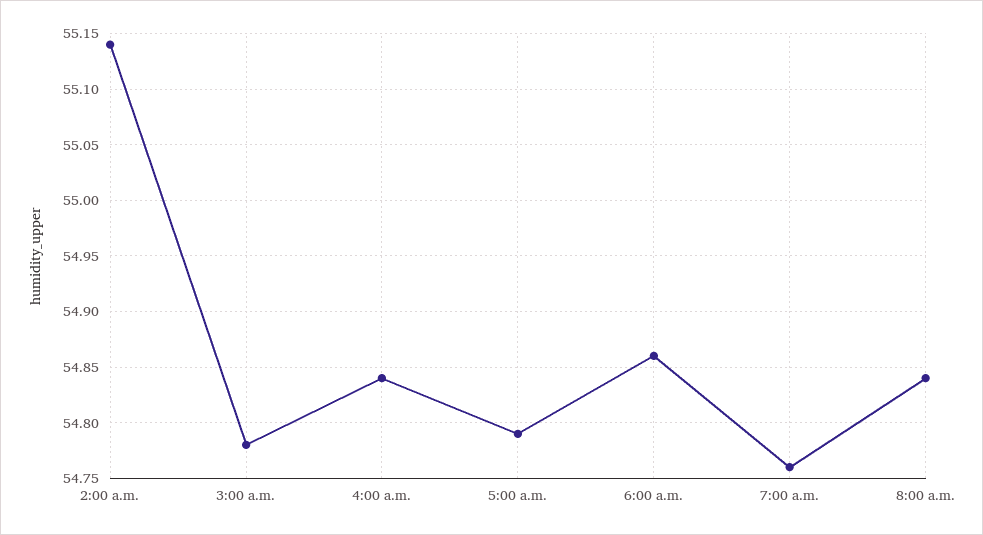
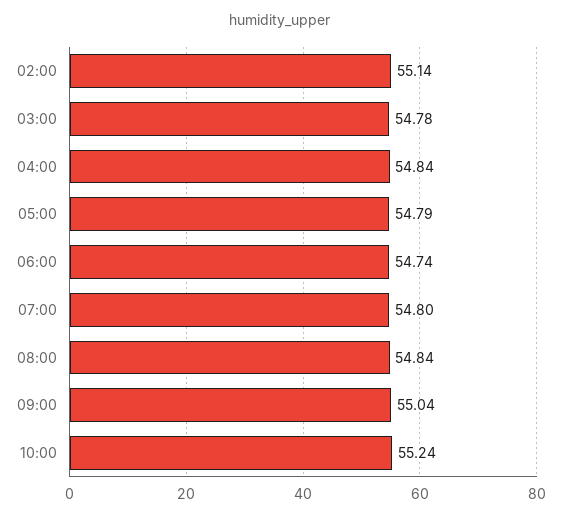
6:00 a.m.: 54.86 -> 54.74
7:00 a.m.: 54.76 -> 54.8
09:00: none -> 55.04
10:00: none -> 55.24

